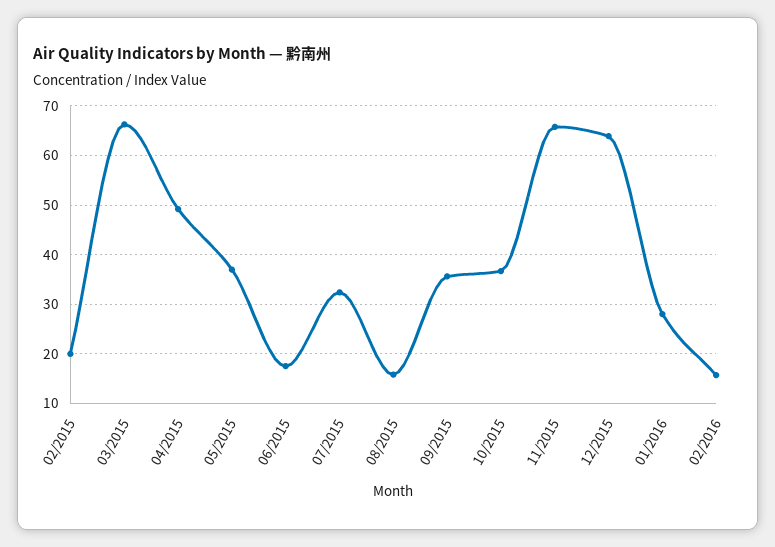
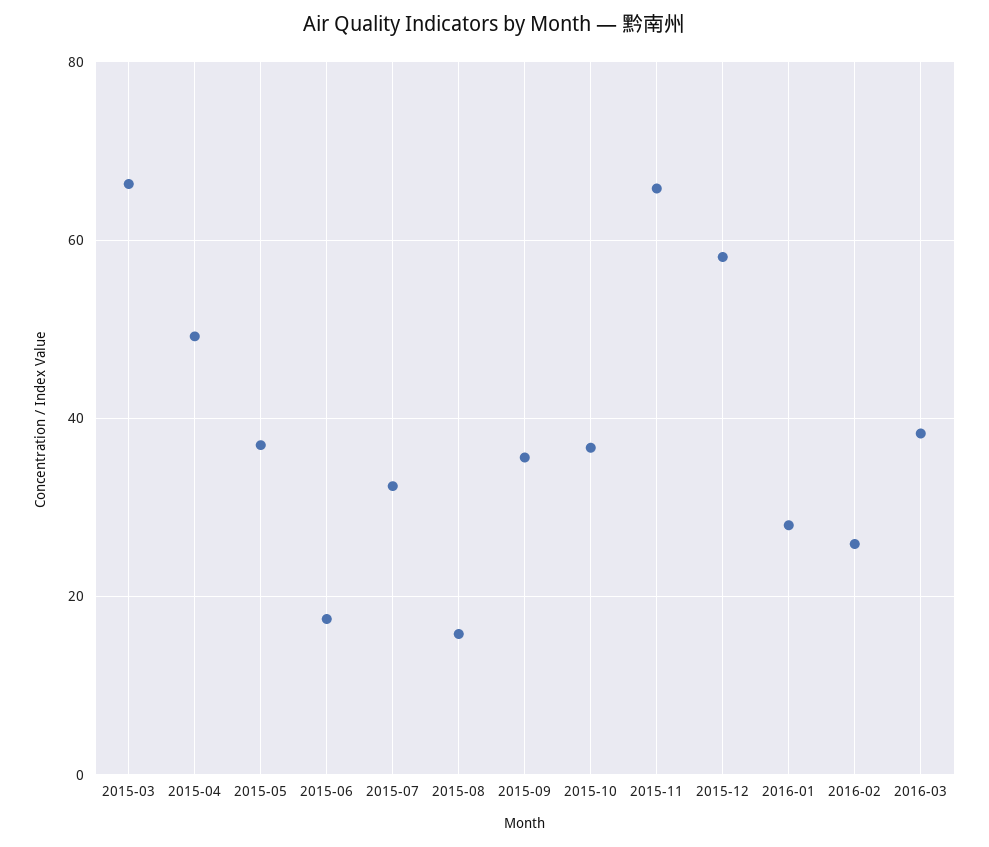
02/2015: 20 -> none
12/2015: 64 -> 58
02/2016: 16 -> 26
2016-03: none -> 38

